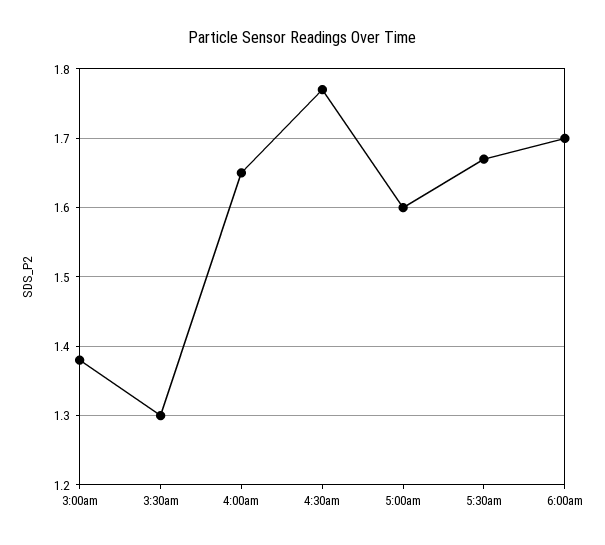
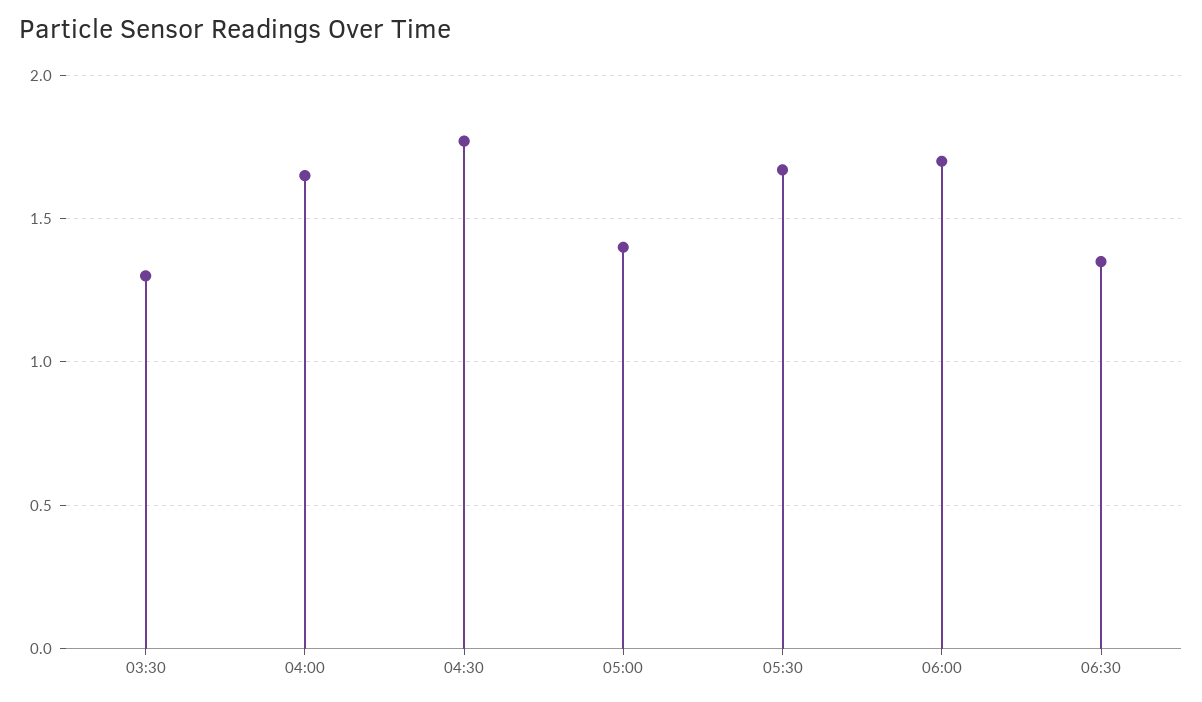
3:00am: 1.38 -> none
5:00am: 1.6 -> 1.4
06:30: none -> 1.35

